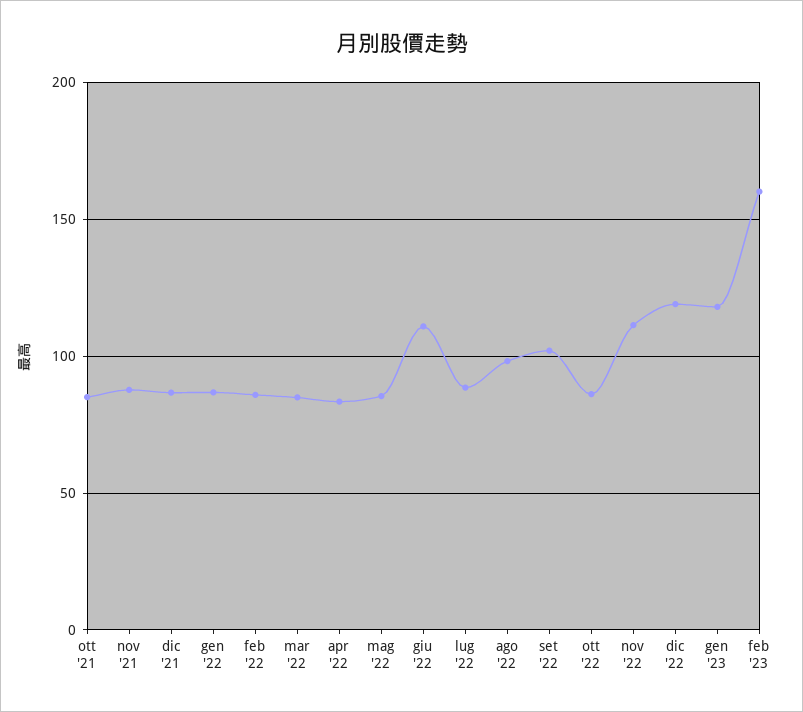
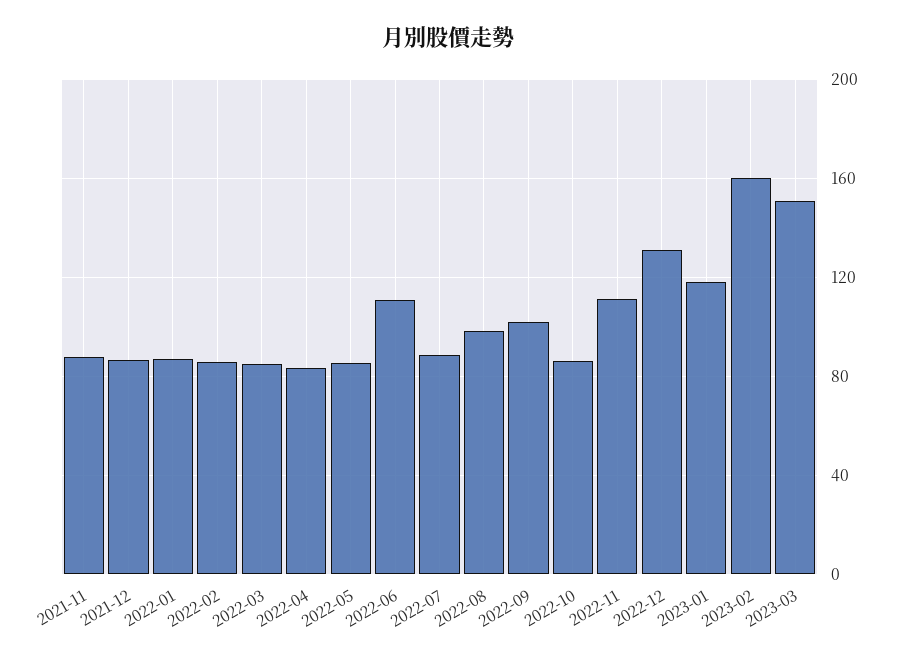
ott '21: 85 -> none
dic '22: 120 -> 130
2023-03: none -> 150

